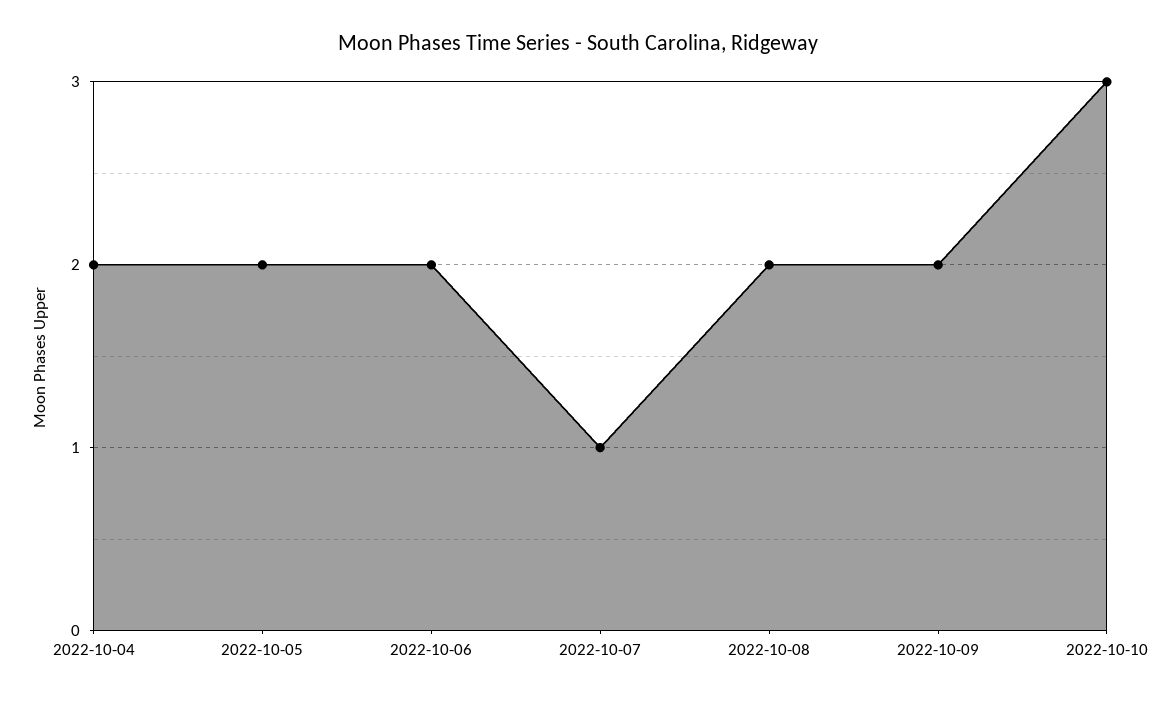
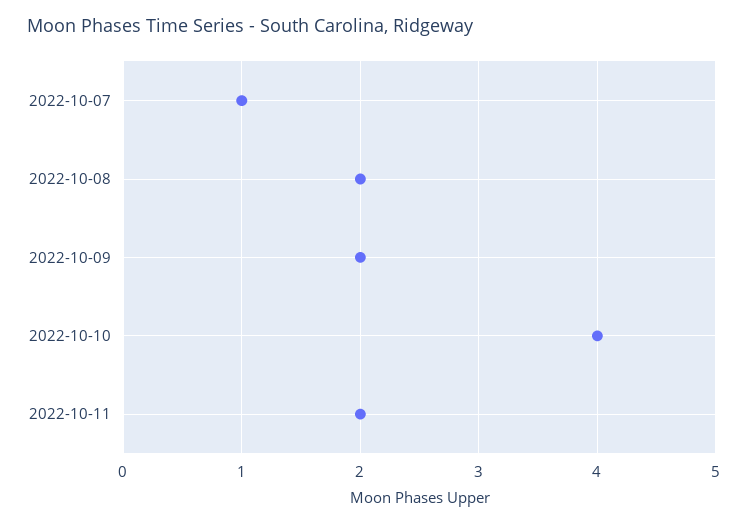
2022-10-04: 2 -> none
2022-10-05: 2 -> none
2022-10-06: 2 -> none
2022-10-10: 3 -> 4
2022-10-11: none -> 2

